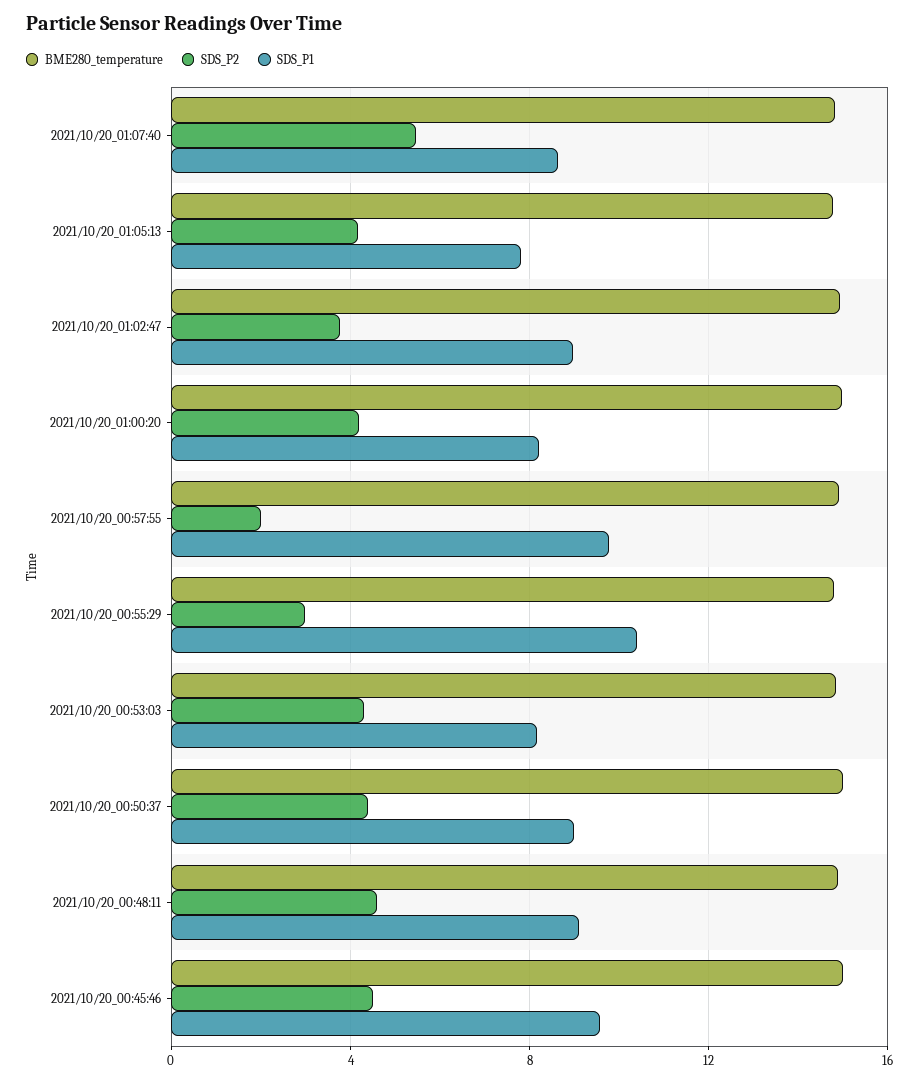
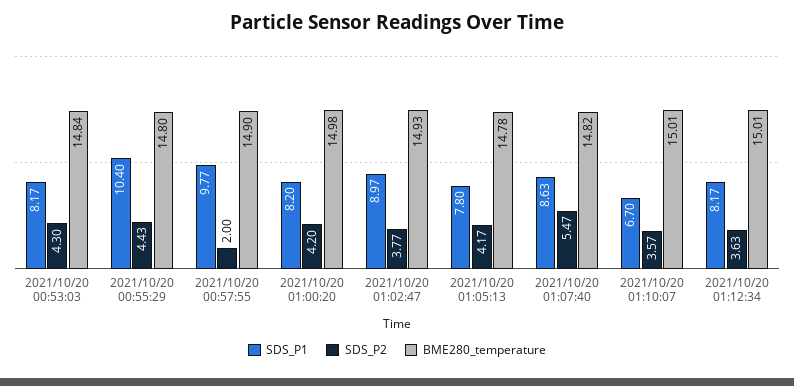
SDS_P2, 2021/10/20_00:55:29: 3 -> 4.43
BME280_temperature, 2021/10/20_00:50:37: 15 -> none
SDS_P2, 2021/10/20_00:50:37: 4.5 -> none
SDS_P1, 2021/10/20_00:50:37: 9 -> none
BME280_temperature, 2021/10/20_00:48:11: 15 -> none
SDS_P2, 2021/10/20_00:48:11: 4.5 -> none
SDS_P1, 2021/10/20_00:48:11: 9 -> none
BME280_temperature, 2021/10/20_00:45:46: 15 -> none
SDS_P2, 2021/10/20_00:45:46: 4.5 -> none
SDS_P1, 2021/10/20_00:45:46: 9.5 -> none
SDS_P1, 2021/10/20 01:10:07: none -> 6.7
SDS_P2, 2021/10/20 01:10:07: none -> 3.57
BME280_temperature, 2021/10/20 01:10:07: none -> 15.01
SDS_P1, 2021/10/20 01:12:34: none -> 8.17
SDS_P2, 2021/10/20 01:12:34: none -> 3.63
BME280_temperature, 2021/10/20 01:12:34: none -> 15.01

